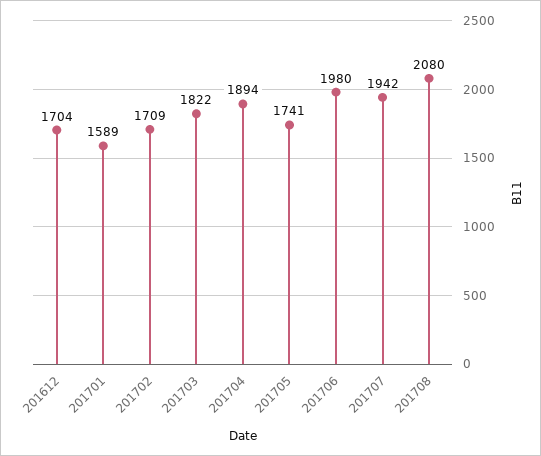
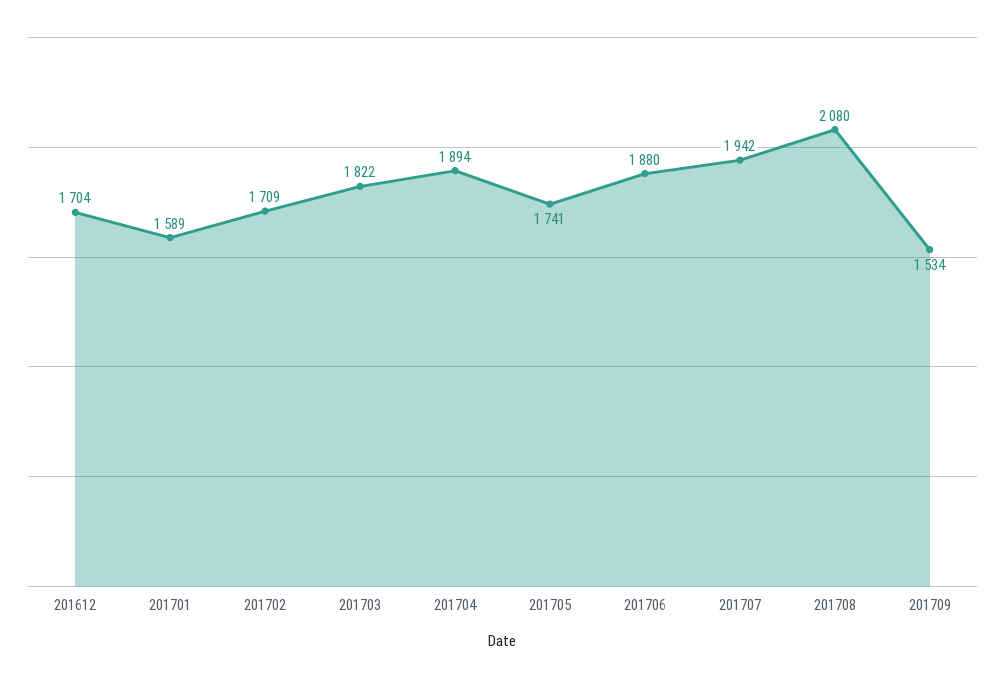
201706: 1980 -> 1880
201709: none -> 1534

